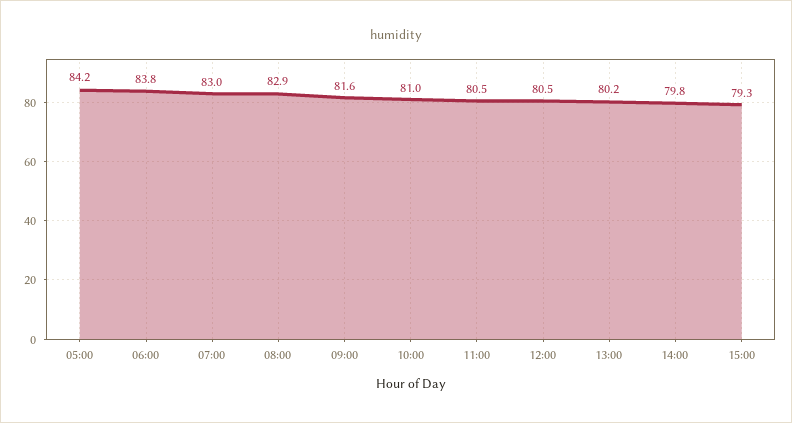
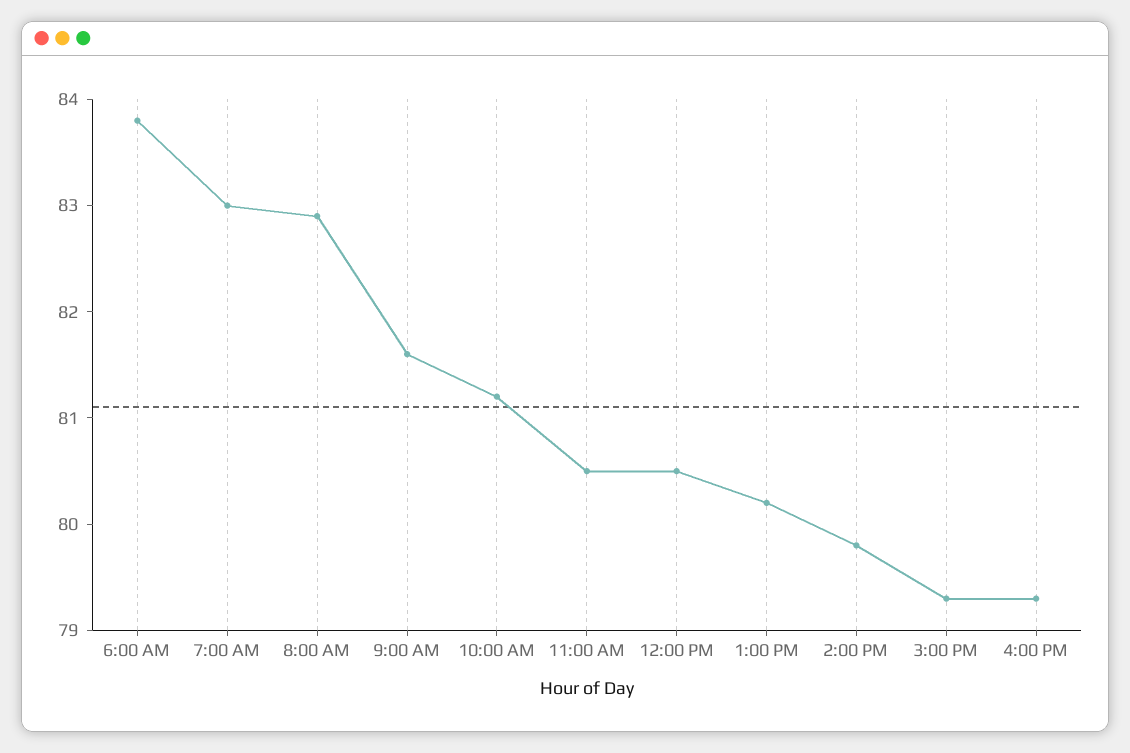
05:00: 84.2 -> none
10:00: 81 -> 81.2
4:00 PM: none -> 79.3

